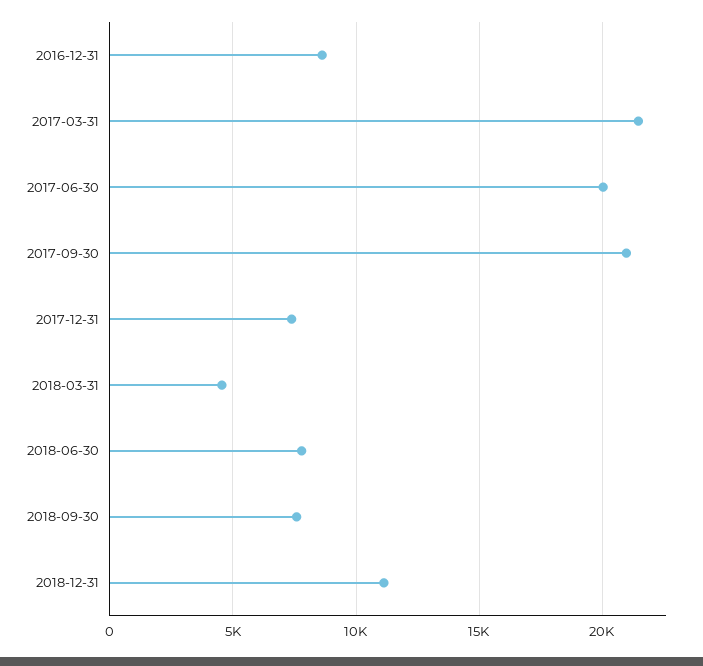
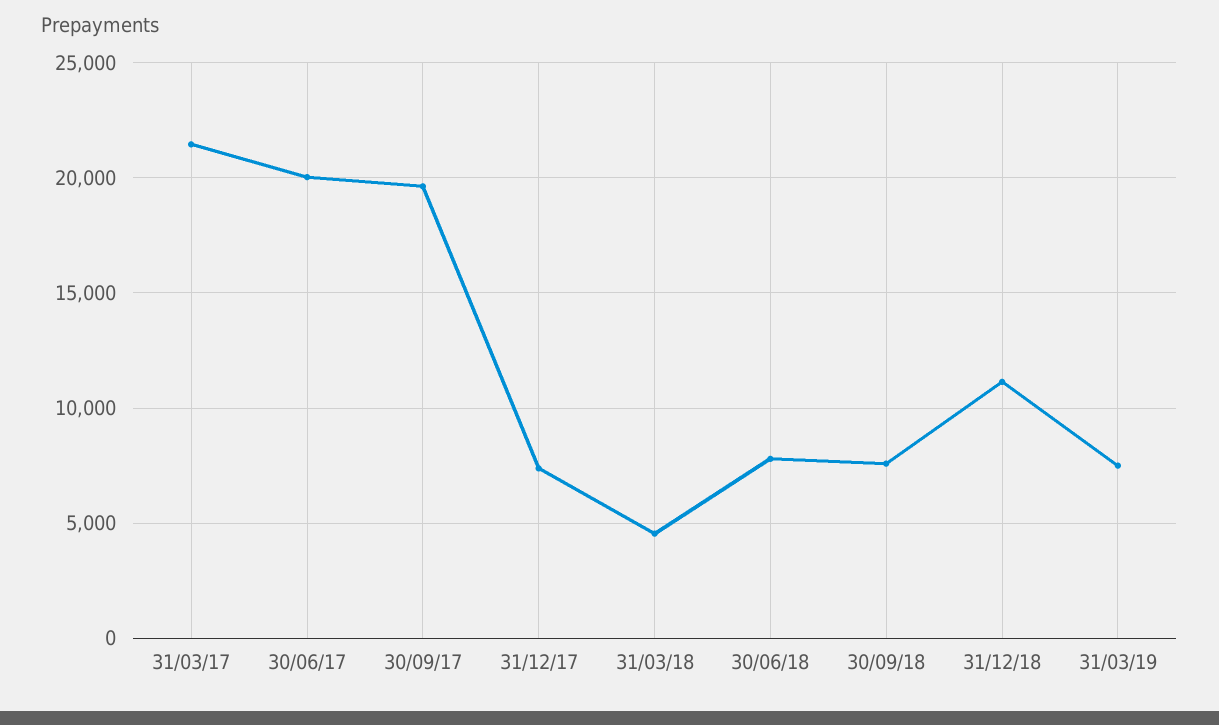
2016-12-31: 8500 -> none
2017-09-30: 21000 -> 19500
31/03/19: none -> 7500

